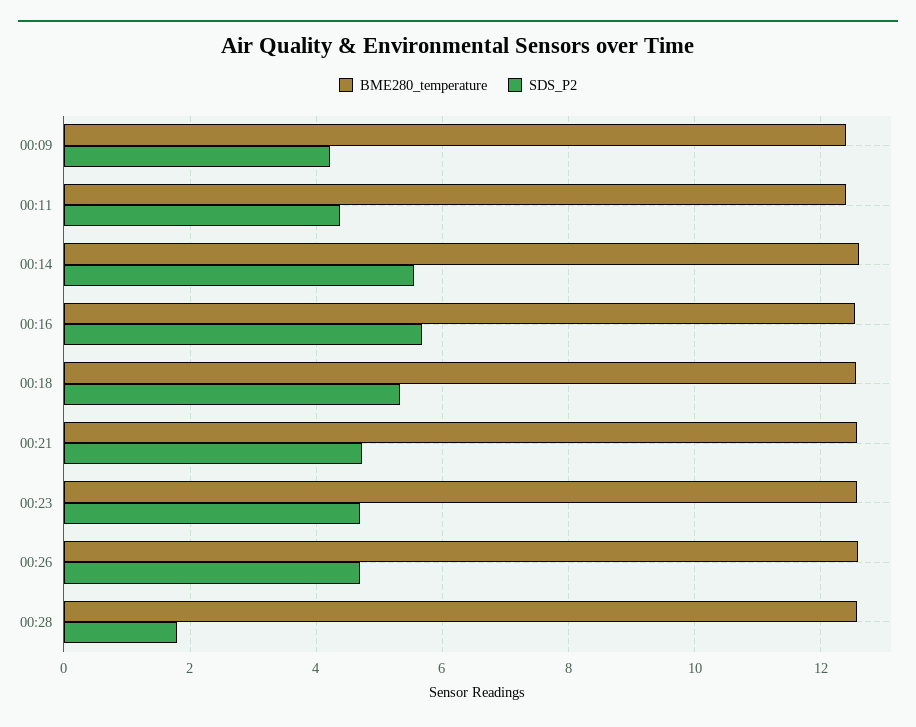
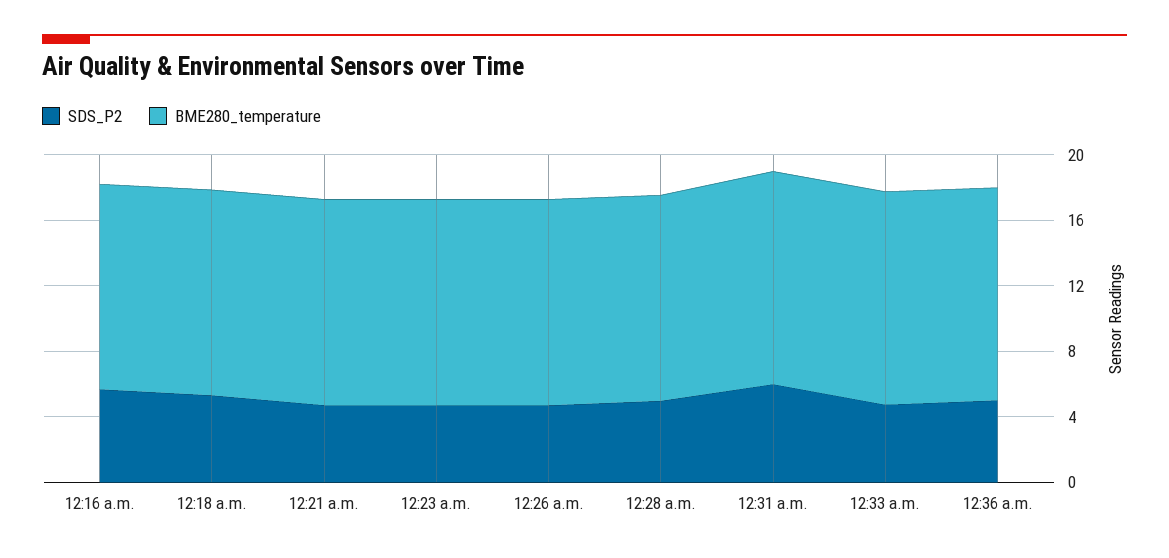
BME280_temperature, 00:09: 12.4 -> none
SDS_P2, 00:09: 4.2 -> none
BME280_temperature, 00:11: 12.4 -> none
SDS_P2, 00:11: 4.4 -> none
BME280_temperature, 00:14: 12.6 -> none
SDS_P2, 00:14: 5.6 -> none
SDS_P2, 00:28: 1.8 -> 5
SDS_P2, 12:31 a.m.: none -> 6
BME280_temperature, 12:31 a.m.: none -> 13
SDS_P2, 12:33 a.m.: none -> 5
BME280_temperature, 12:33 a.m.: none -> 13
SDS_P2, 12:36 a.m.: none -> 5
BME280_temperature, 12:36 a.m.: none -> 13

